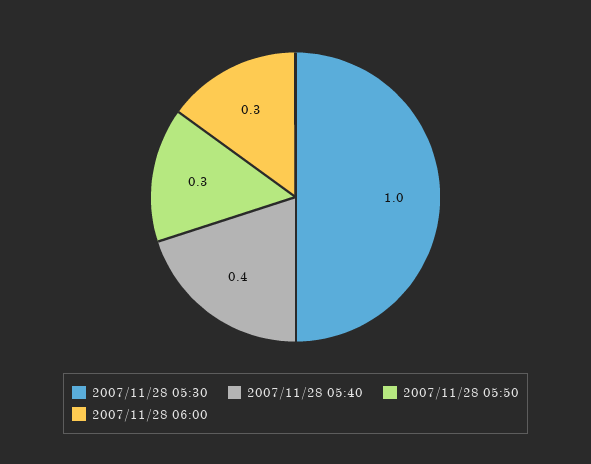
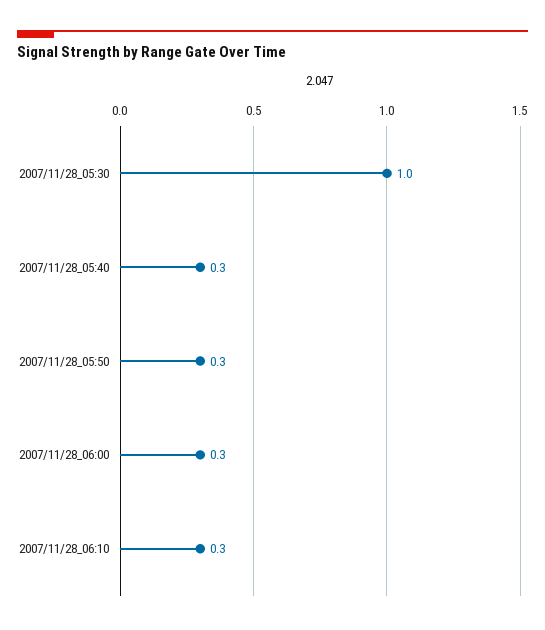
2007/11/28 05:40: 0.4 -> 0.3
2007/11/28_06:10: none -> 0.3

